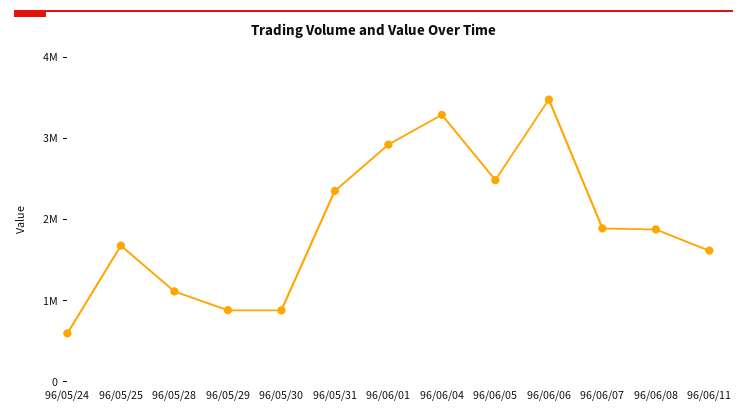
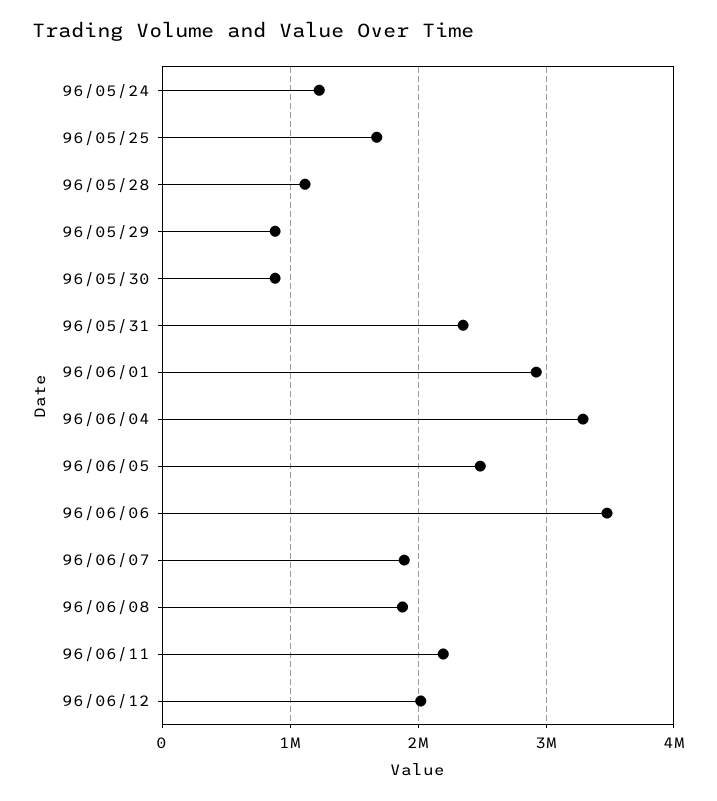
96/05/24: 600000 -> 1200000
96/06/11: 1600000 -> 2200000
96/06/12: none -> 2000000

